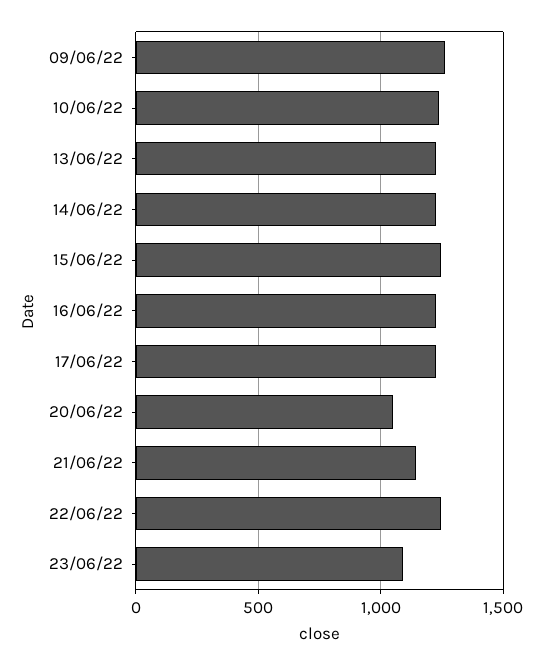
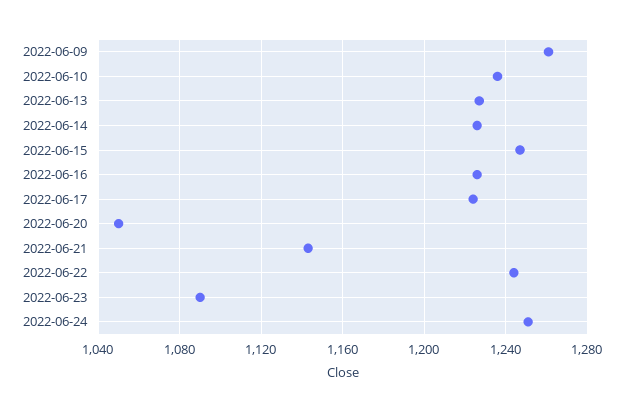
2022-06-24: none -> 1250

